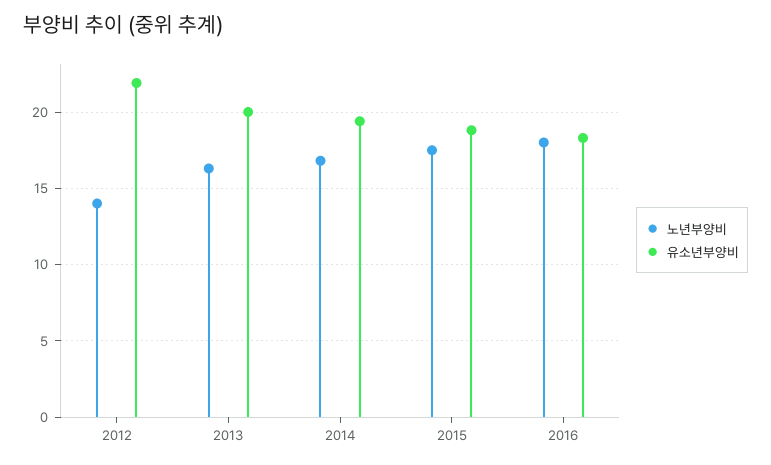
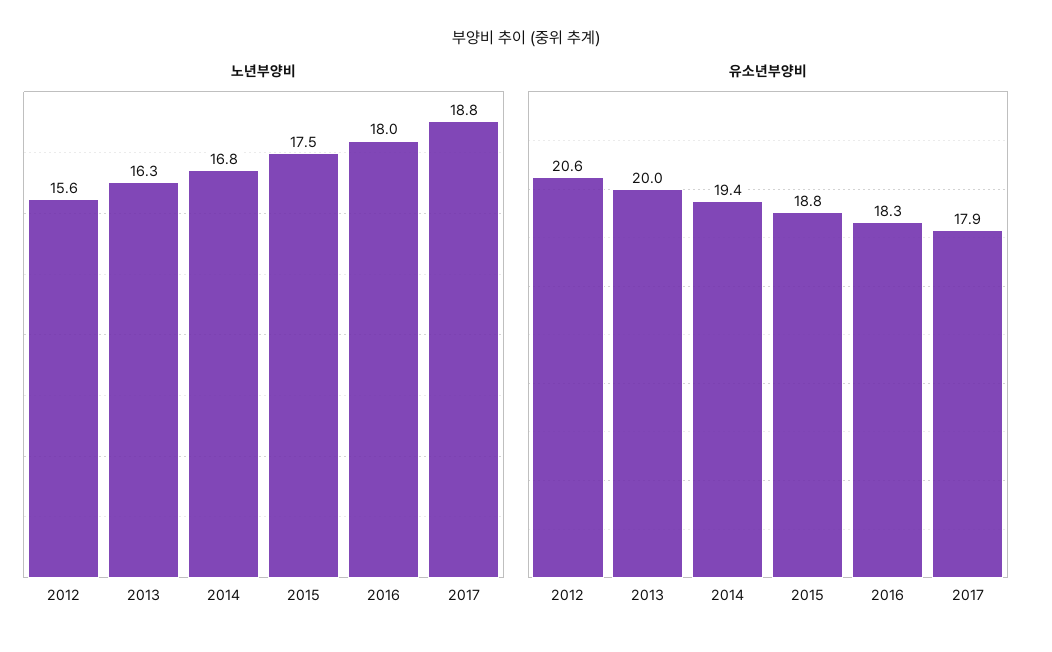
노년부양비, 2012: 14 -> 15.6
유소년부양비, 2012: 22 -> 20.6
노년부양비, 2017: none -> 18.8
유소년부양비, 2017: none -> 17.9

